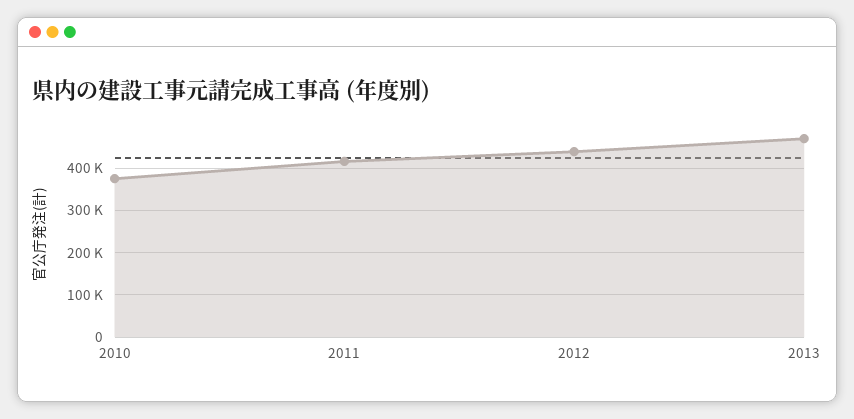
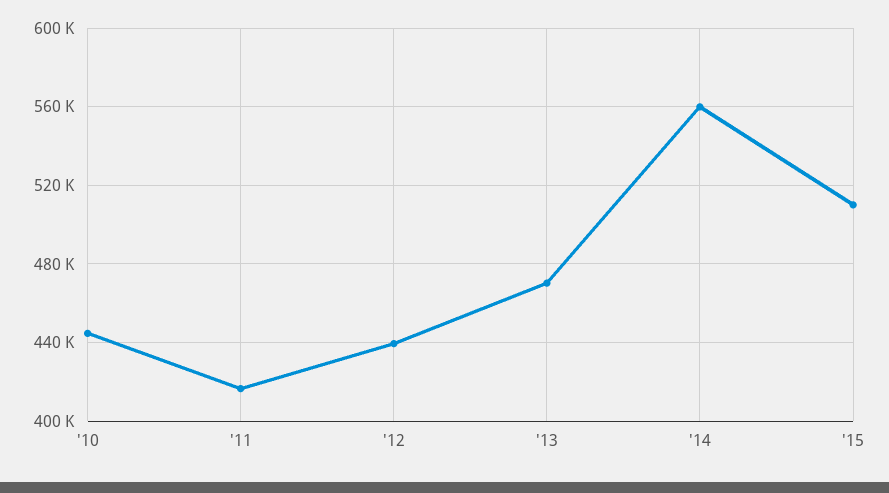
2010: 380000 -> 445000
'14: none -> 560000
'15: none -> 510000

